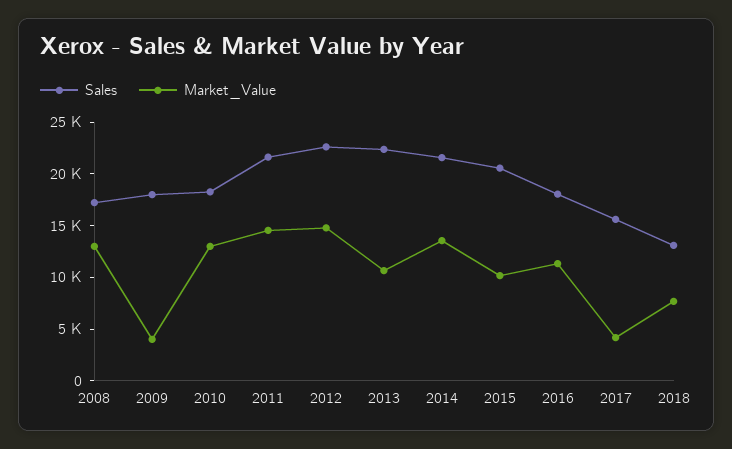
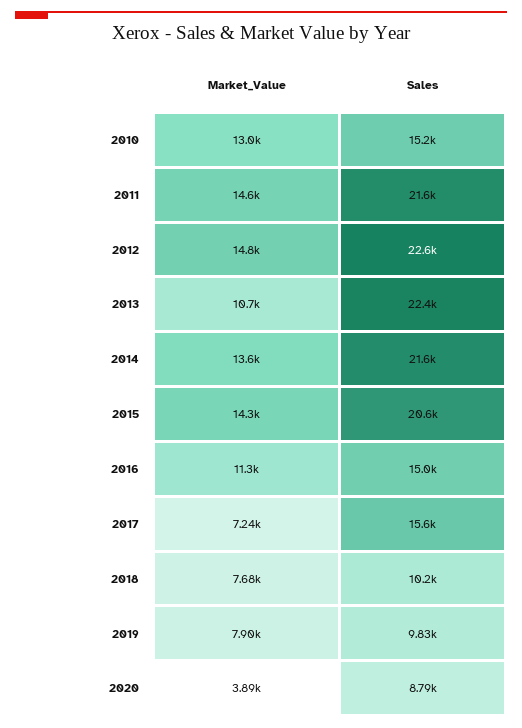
Sales, 2008: 17000 -> none
Market_Value, 2008: 13000 -> none
Sales, 2009: 18000 -> none
Market_Value, 2009: 4000 -> none
Sales, 2010: 18000 -> 15200
Market_Value, 2015: 10000 -> 14300
Sales, 2016: 18000 -> 15000
Market_Value, 2017: 4000 -> 7240
Sales, 2018: 13000 -> 10200
Market_Value, 2019: none -> 7900
Sales, 2019: none -> 9830
Market_Value, 2020: none -> 3890
Sales, 2020: none -> 8790

